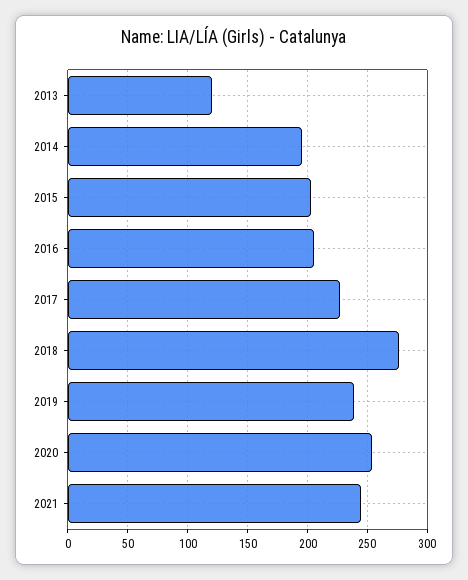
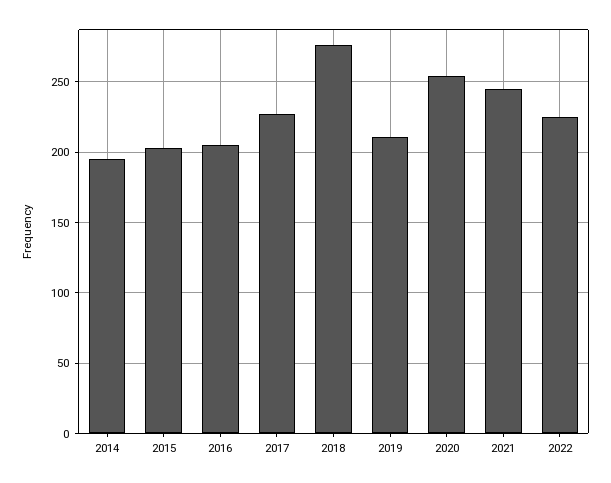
2013: 120 -> none
2019: 240 -> 210
2022: none -> 225

